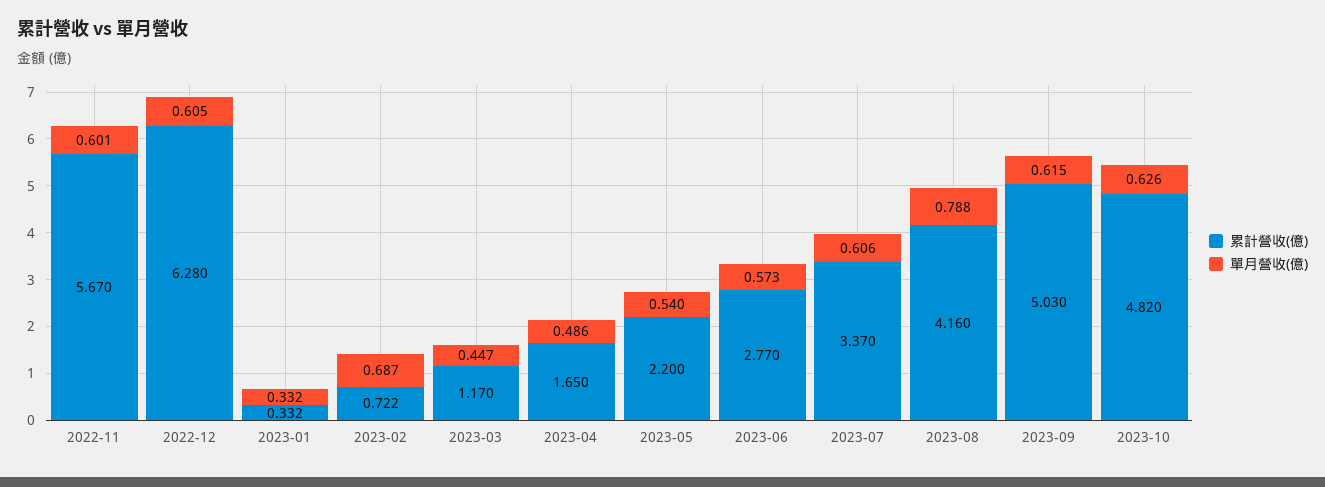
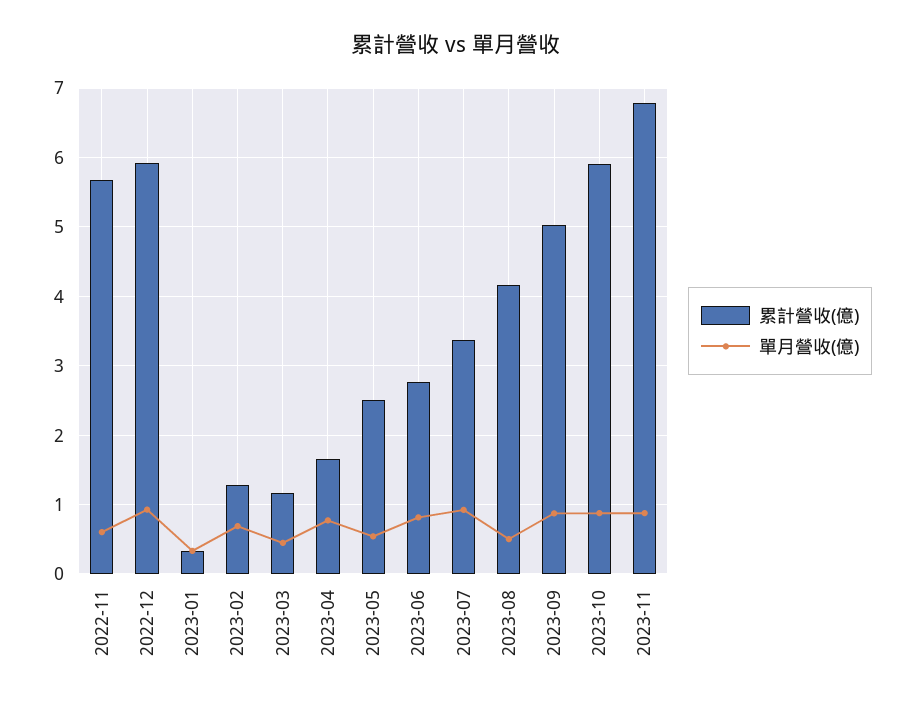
累計營收(億), 2022-12: 6.28 -> 5.9
單月營收(億), 2022-12: 0.605 -> 0.9
累計營收(億), 2023-02: 0.722 -> 1.3
單月營收(億), 2023-04: 0.486 -> 0.8
累計營收(億), 2023-05: 2.2 -> 2.5
單月營收(億), 2023-06: 0.573 -> 0.8
單月營收(億), 2023-07: 0.606 -> 0.9
單月營收(億), 2023-08: 0.788 -> 0.5
單月營收(億), 2023-09: 0.615 -> 0.9
累計營收(億), 2023-10: 4.82 -> 5.9
單月營收(億), 2023-10: 0.626 -> 0.9
累計營收(億), 2023-11: none -> 6.8
單月營收(億), 2023-11: none -> 0.9

